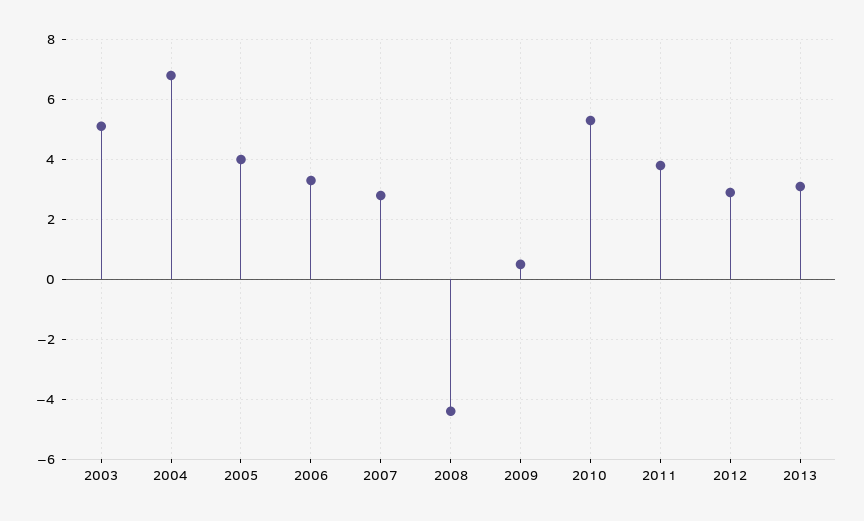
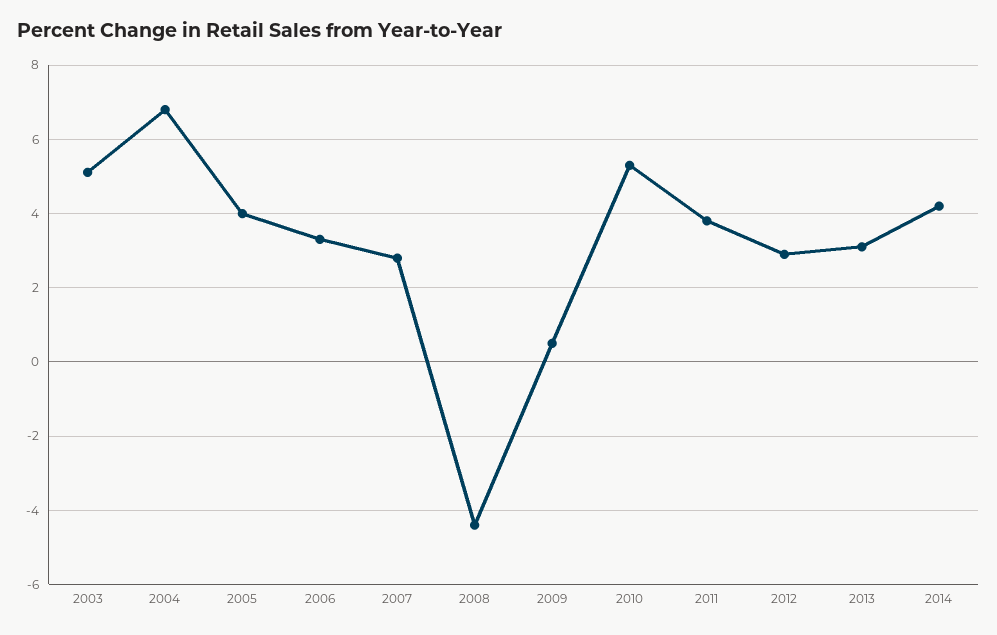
2014: none -> 4.2

